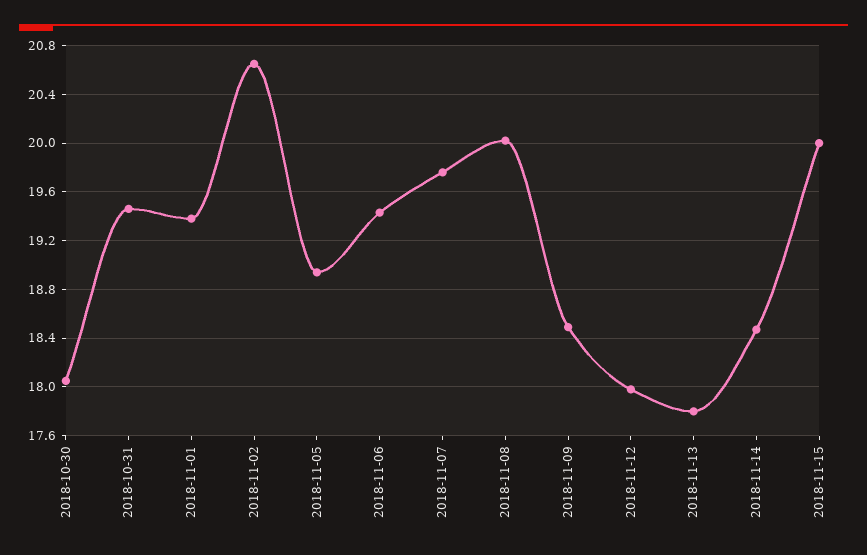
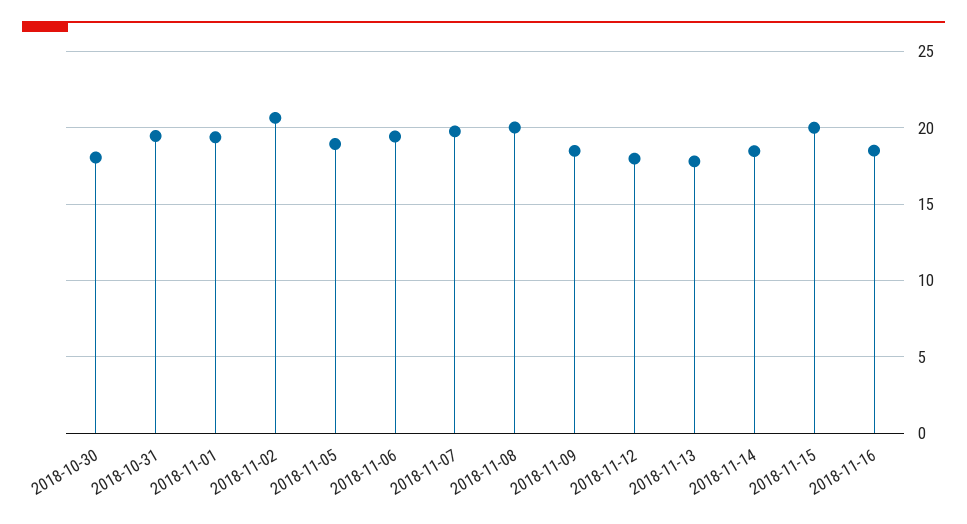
2018-11-16: none -> 18.5

